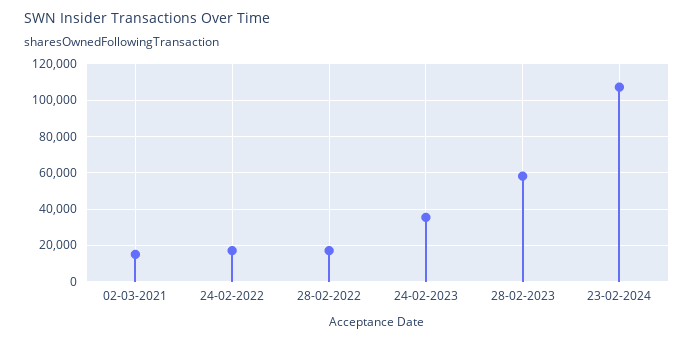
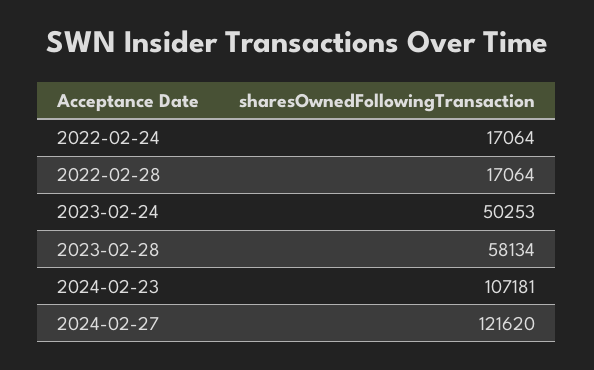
02-03-2021: 15000 -> none
24-02-2023: 35000 -> 50253
2024-02-27: none -> 121620

